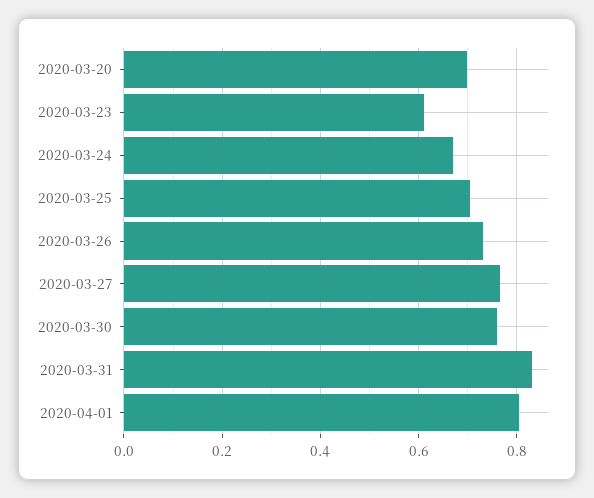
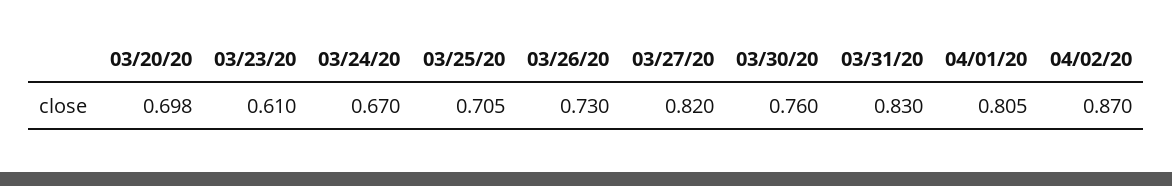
2020-03-27: 0.76 -> 0.82
04/02/20: none -> 0.87

